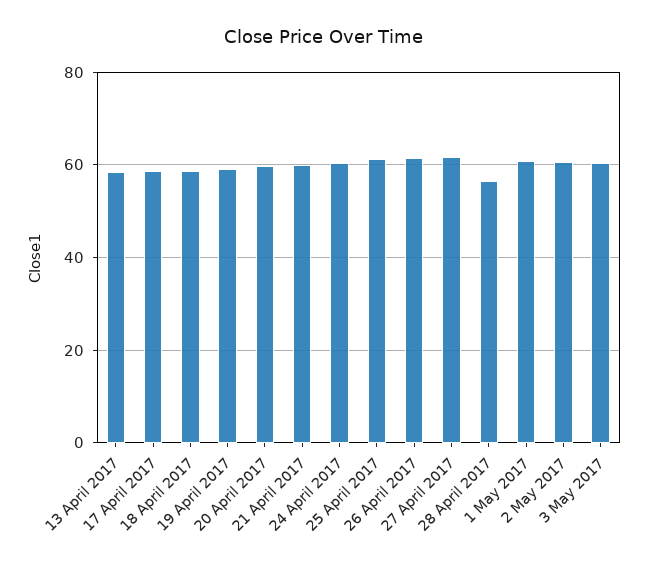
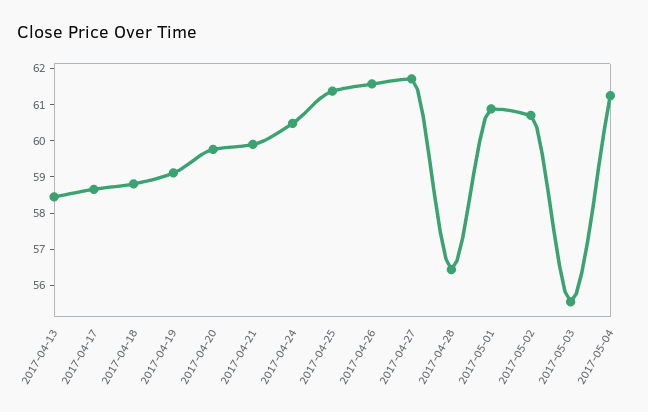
3 May 2017: 60 -> 55.5
2017-05-04: none -> 61.25

